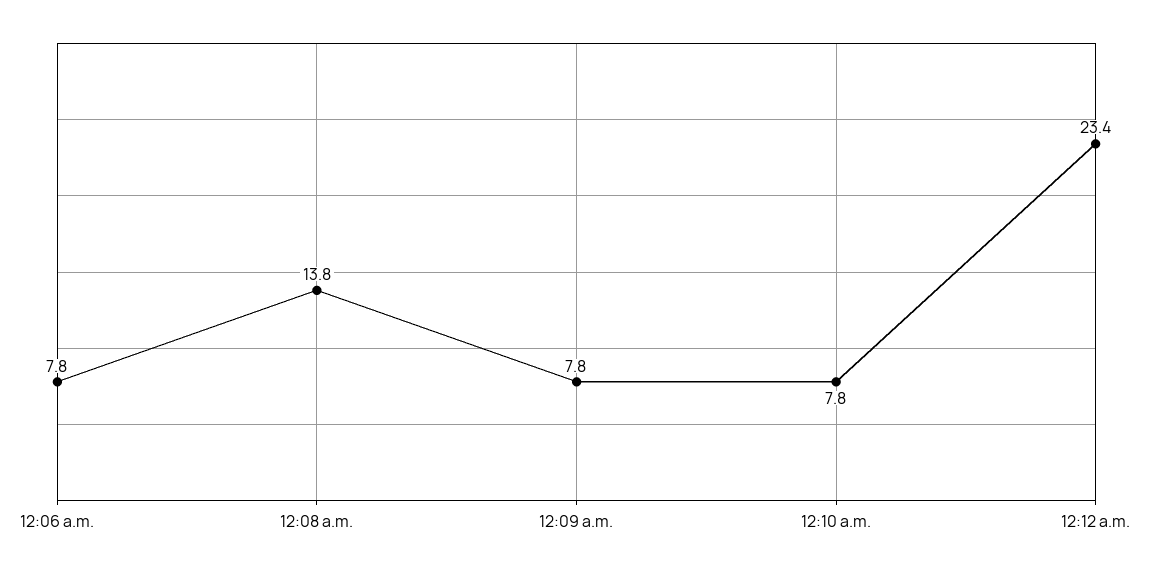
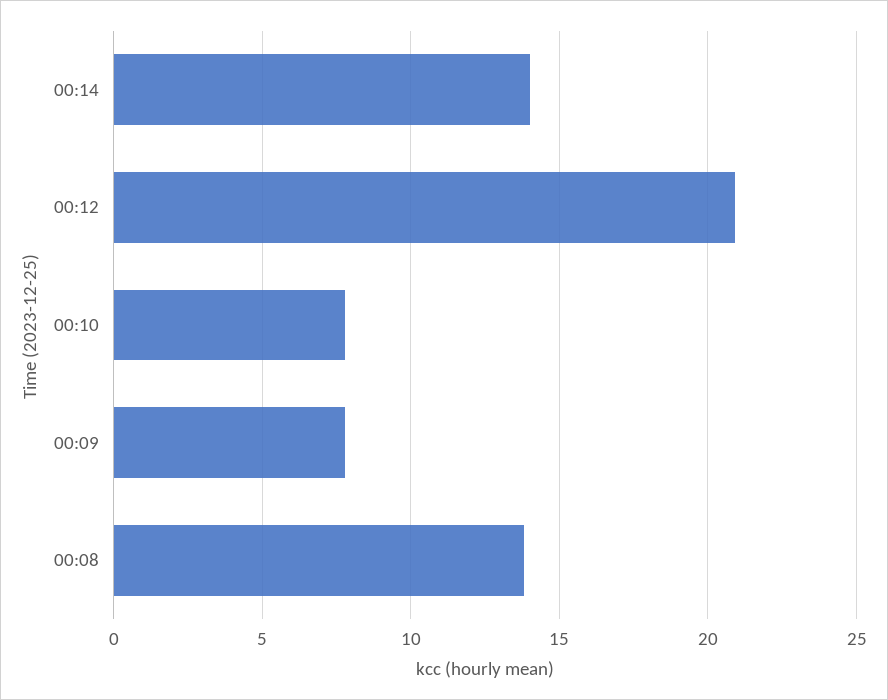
12:06 a.m.: 7.8 -> none
12:12 a.m.: 23.4 -> 21
00:14: none -> 14

